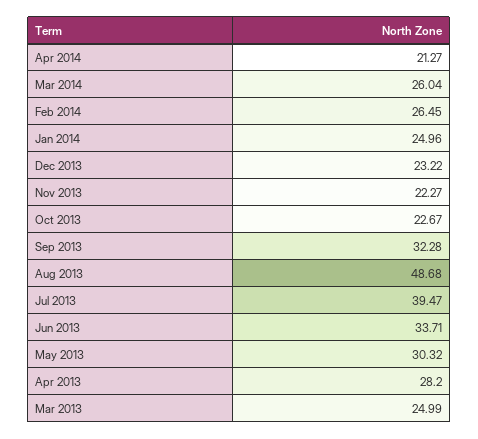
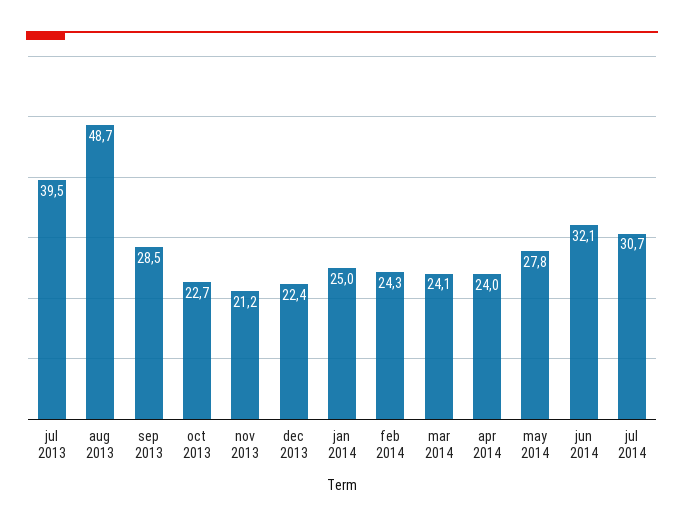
Apr 2014: 21.27 -> 24
Mar 2014: 26.04 -> 24.1
Feb 2014: 26.45 -> 24.3
Dec 2013: 23.22 -> 22.4
Nov 2013: 22.27 -> 21.2
Sep 2013: 32.28 -> 28.5
Jun 2013: 33.71 -> none
May 2013: 30.32 -> none
Apr 2013: 28.2 -> none
Mar 2013: 24.99 -> none
may 2014: none -> 27.8
jun 2014: none -> 32.1
jul 2014: none -> 30.7

